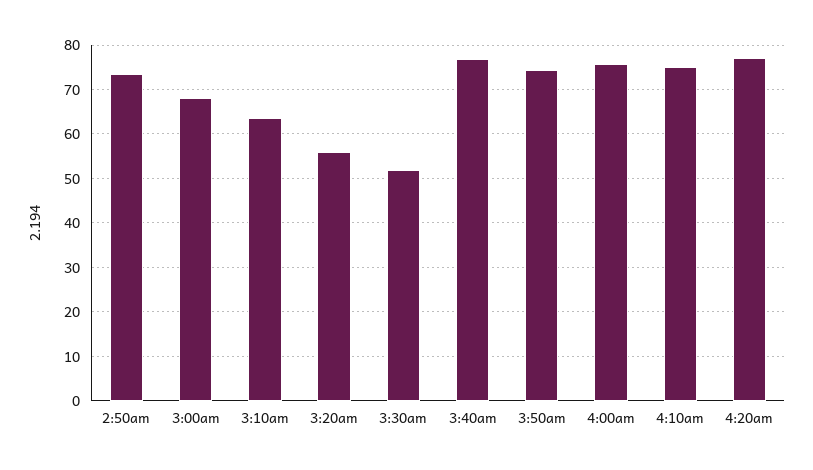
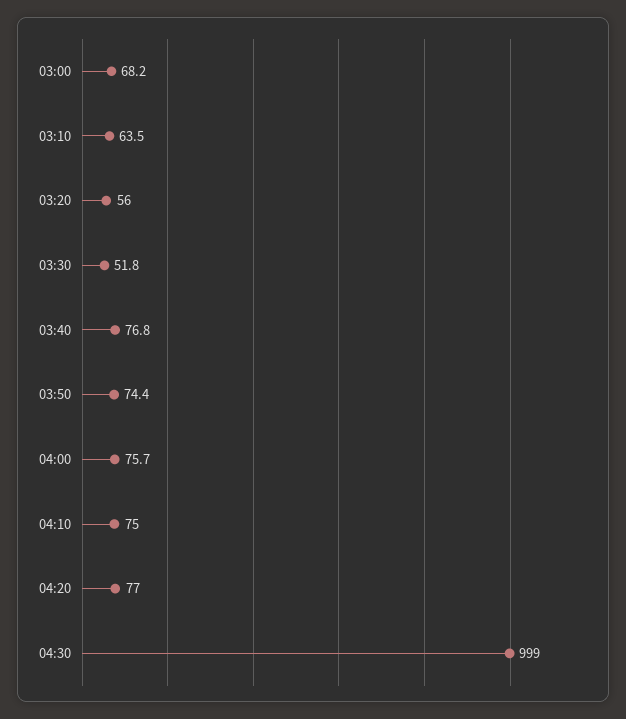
2:50am: 74 -> none
04:30: none -> 999

